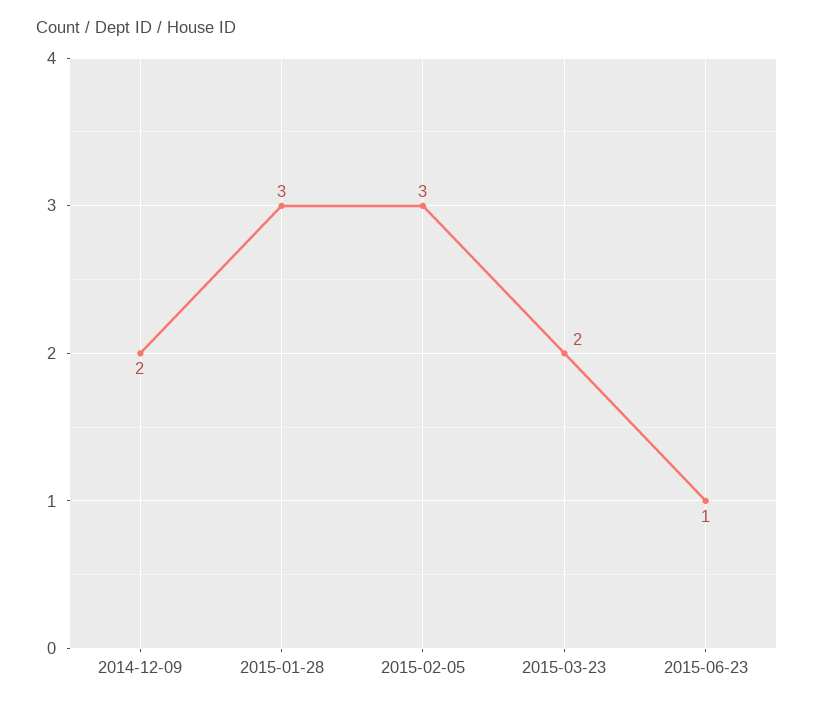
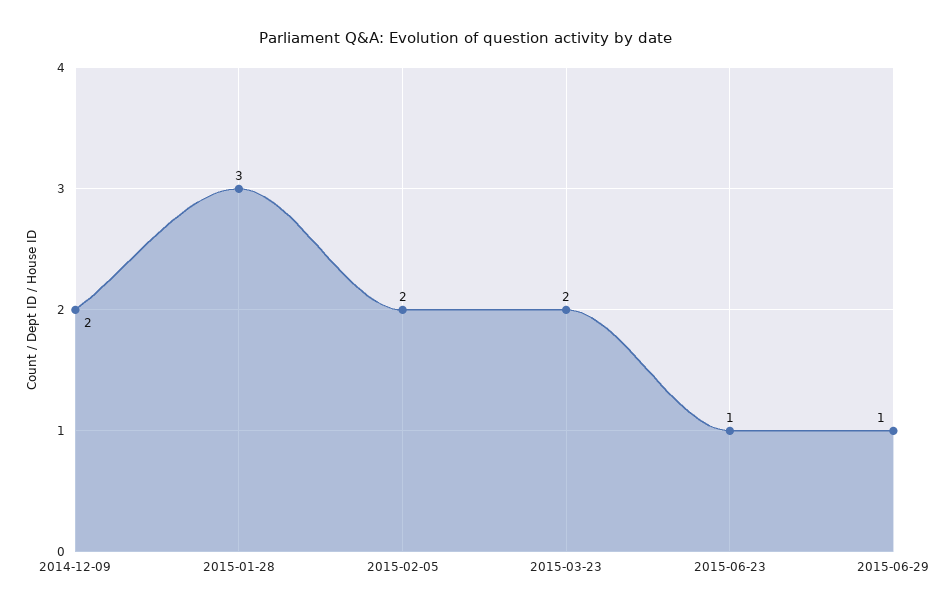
2015-02-05: 3 -> 2
2015-06-29: none -> 1

